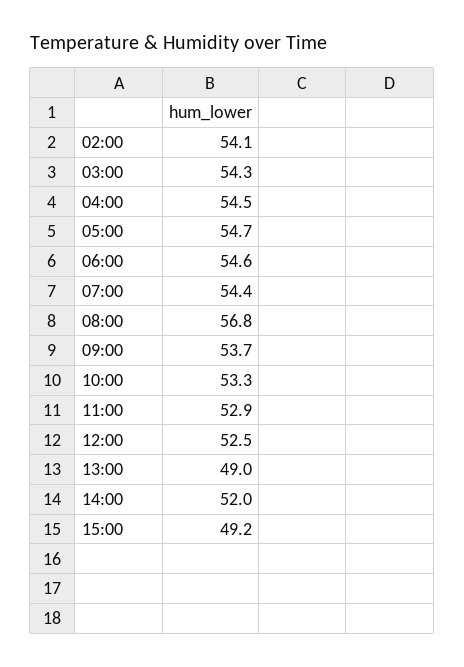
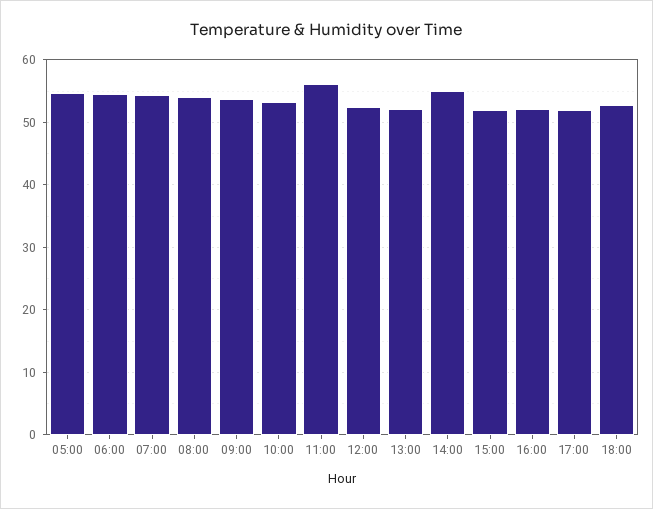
02:00: 54.1 -> none
03:00: 54.3 -> none
04:00: 54.5 -> none
08:00: 56.8 -> 54
11:00: 52.9 -> 56
13:00: 49 -> 52
14:00: 52 -> 55
15:00: 49.2 -> 52
16:00: none -> 52
17:00: none -> 52
18:00: none -> 53

